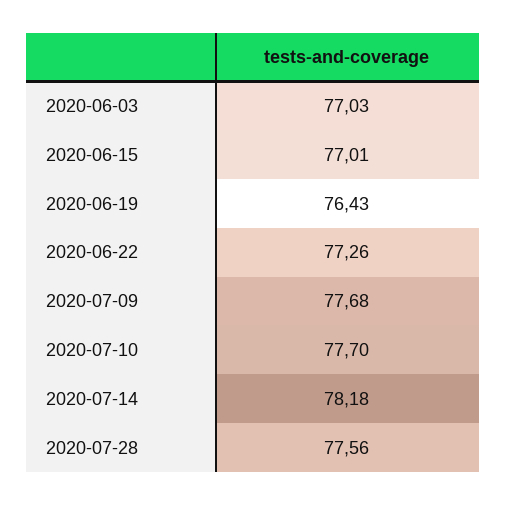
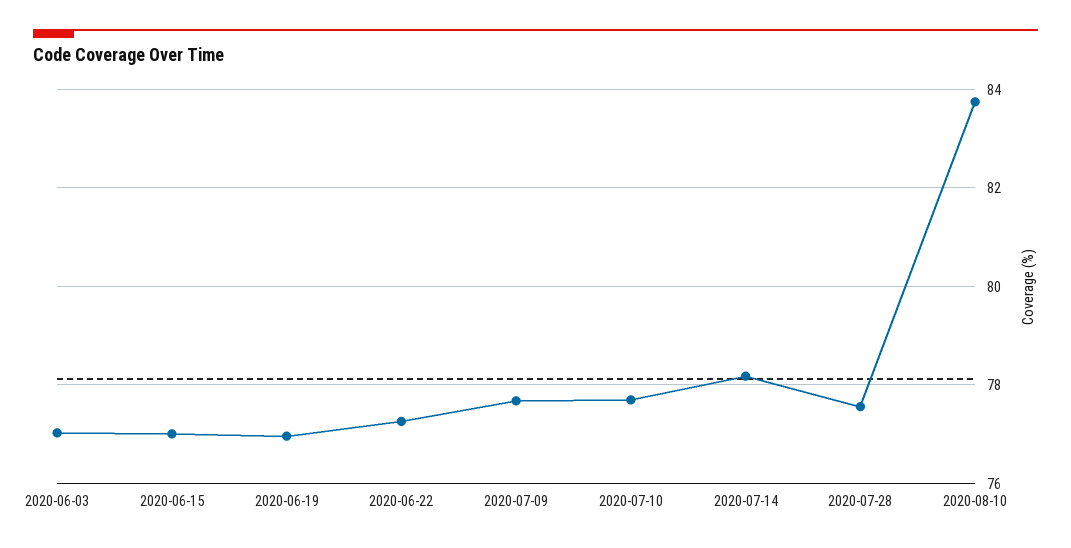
2020-06-19: 76.43 -> 77
2020-08-10: none -> 83.8

